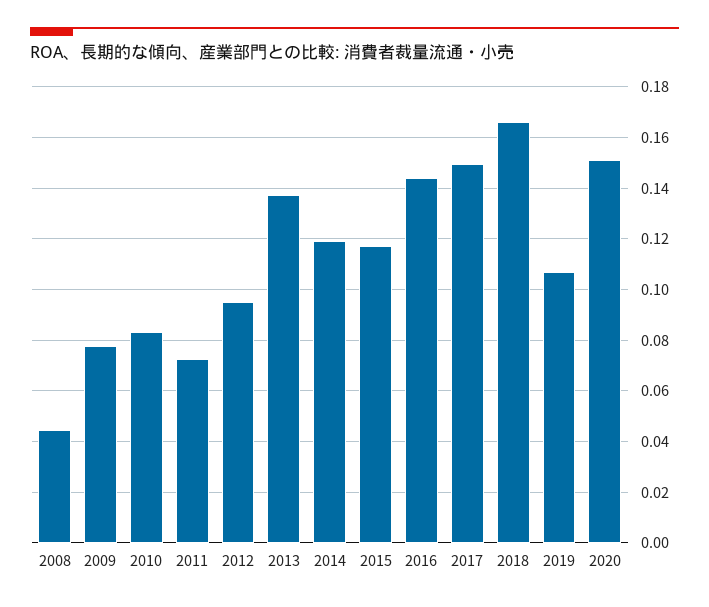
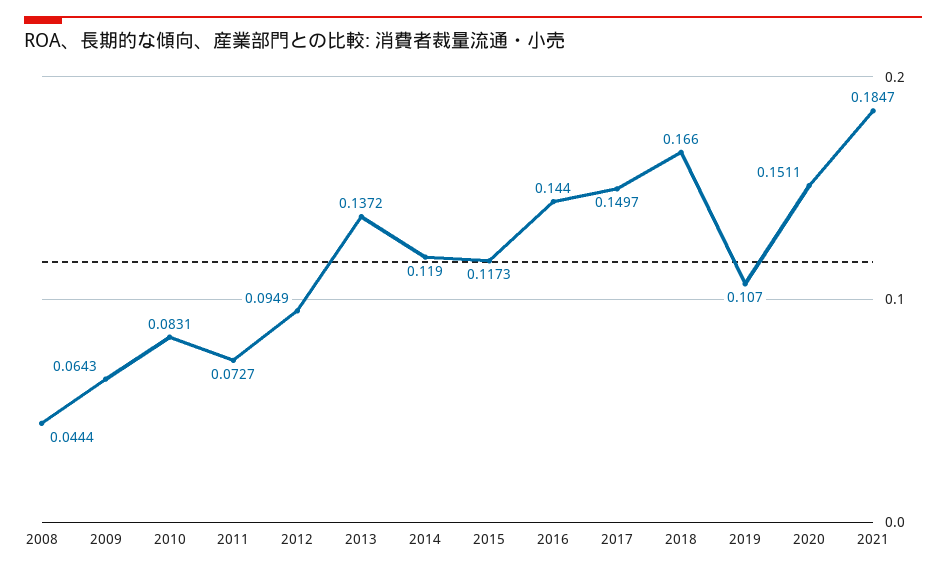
2009: 0.0775 -> 0.0643
2021: none -> 0.1847

